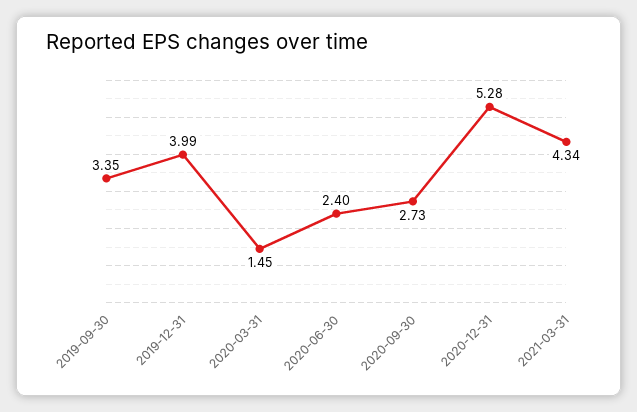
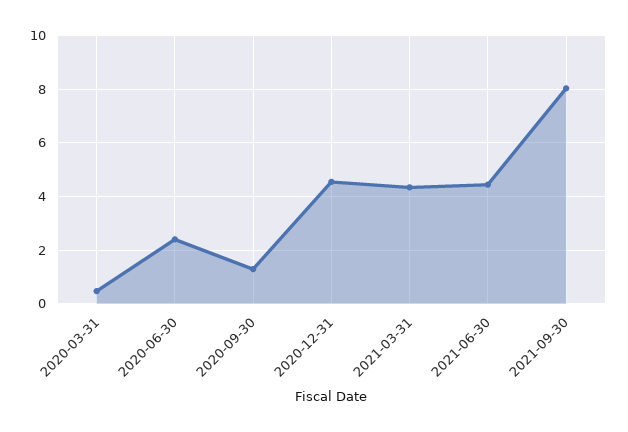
2019-09-30: 3.35 -> none
2019-12-31: 3.99 -> none
2020-03-31: 1.45 -> 0.5
2020-09-30: 2.73 -> 1.25
2020-12-31: 5.28 -> 4.5
2021-06-30: none -> 4.5
2021-09-30: none -> 8

